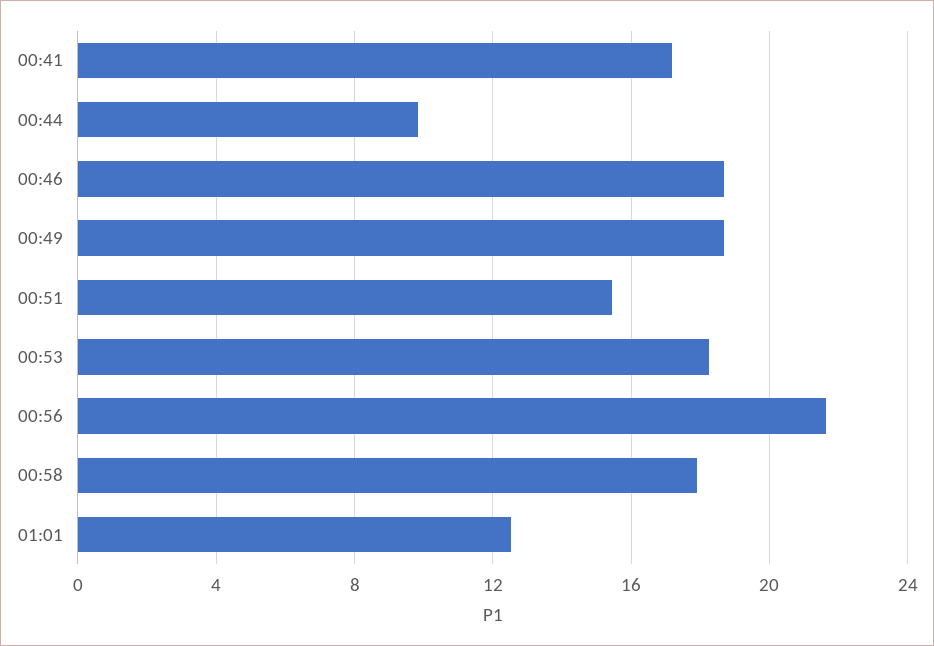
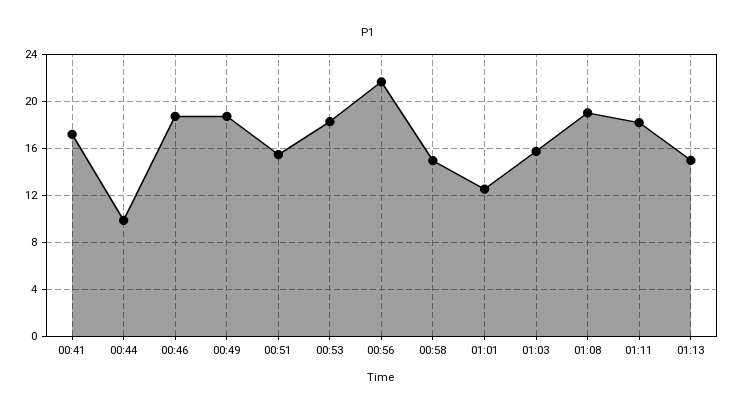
00:58: 18 -> 15
01:03: none -> 16
01:08: none -> 19
01:11: none -> 18
01:13: none -> 15

